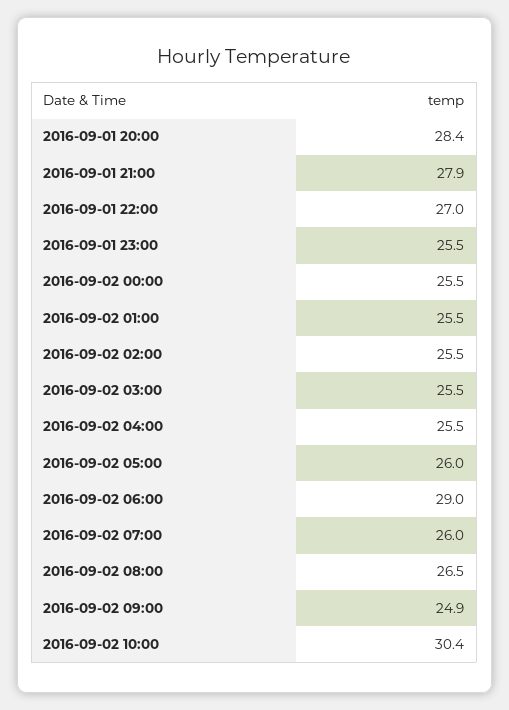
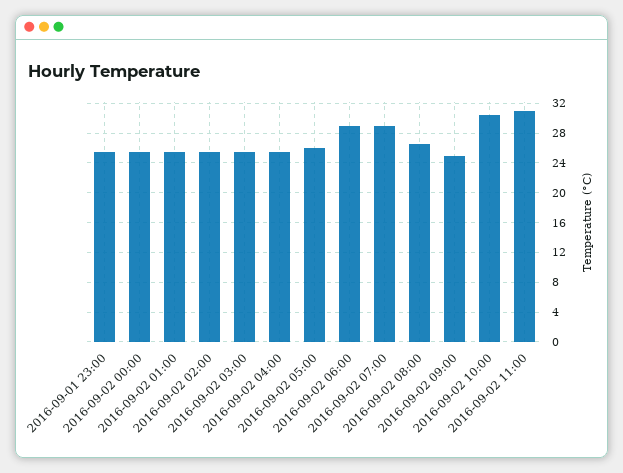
2016-09-01 20:00: 28.4 -> none
2016-09-01 21:00: 27.9 -> none
2016-09-01 22:00: 27 -> none
2016-09-02 07:00: 26 -> 29
2016-09-02 11:00: none -> 31

